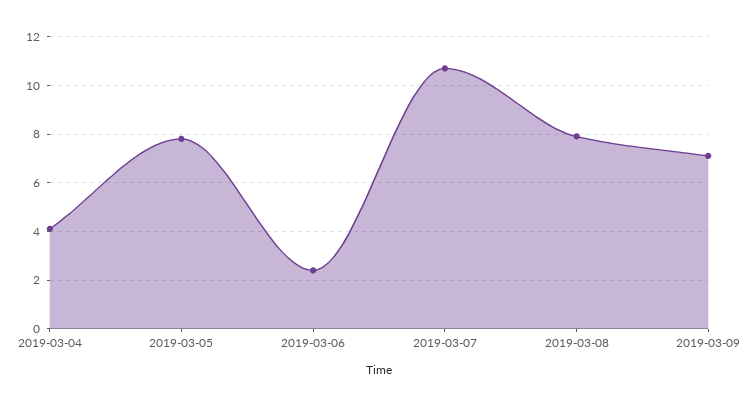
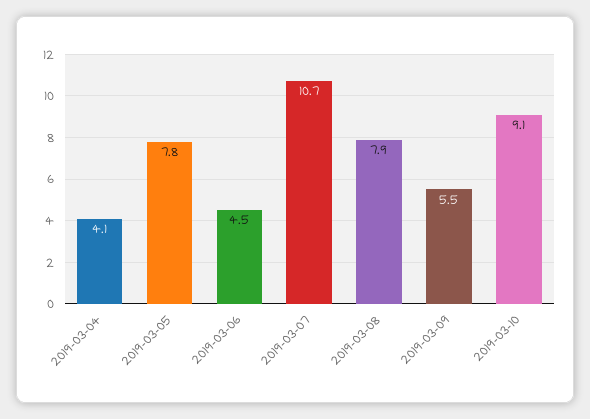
2019-03-06: 2.5 -> 4.5
2019-03-09: 7 -> 5.5
2019-03-10: none -> 9.1

